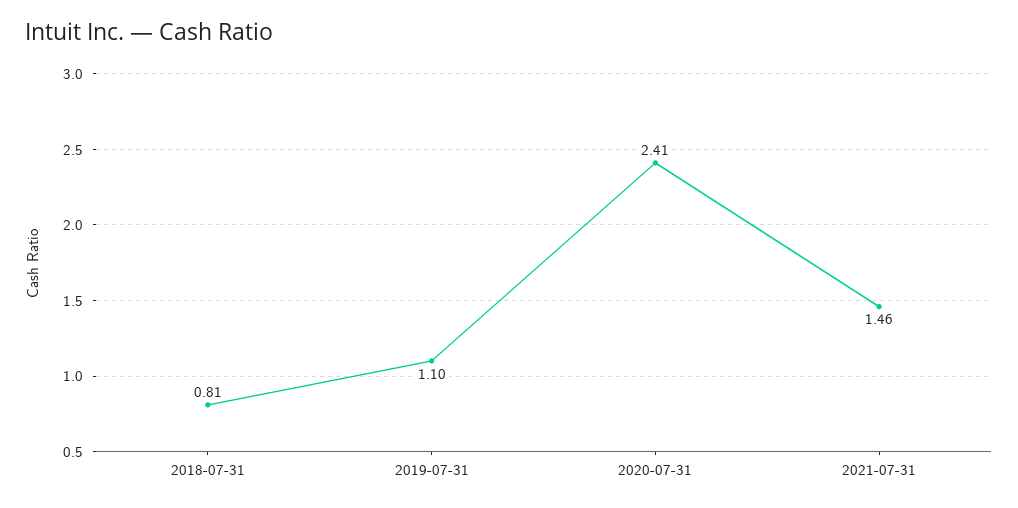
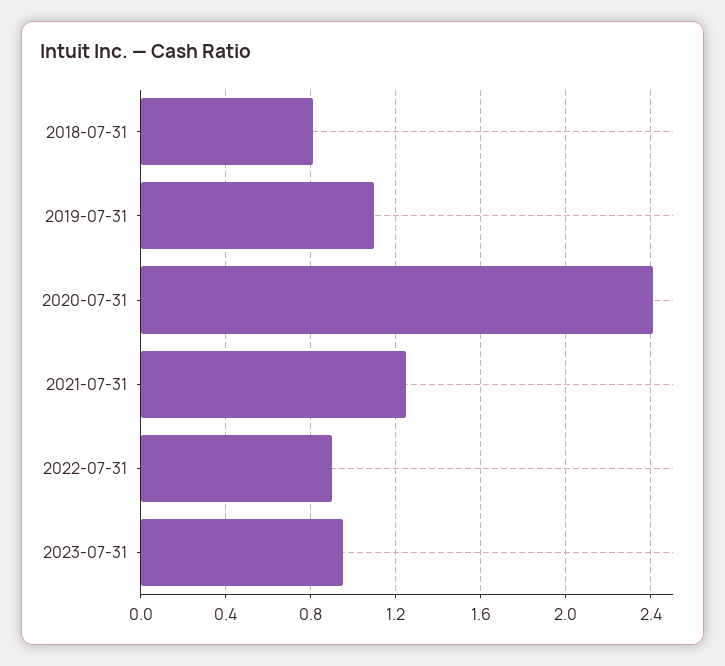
2021-07-31: 1.46 -> 1.25
2022-07-31: none -> 0.9
2023-07-31: none -> 0.95

